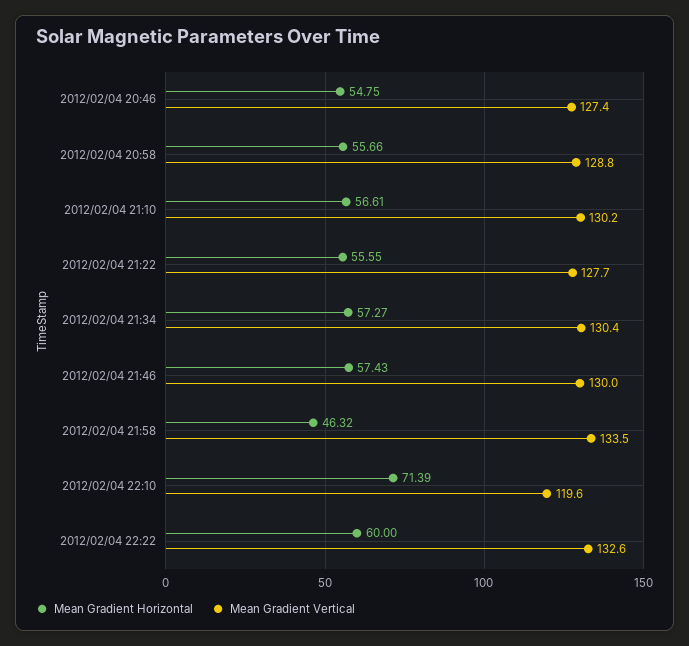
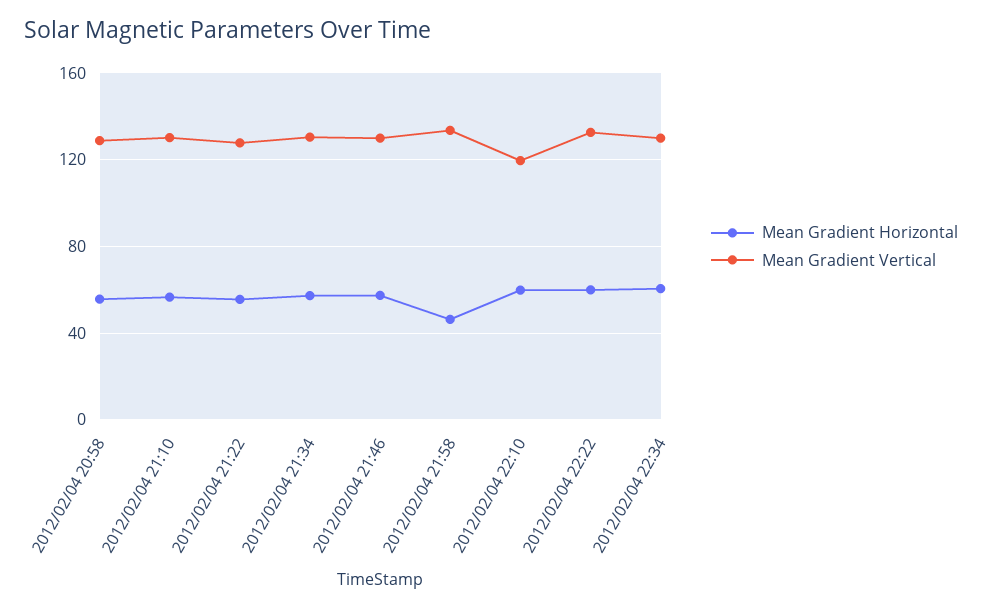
Mean Gradient Horizontal, 2012/02/04 20:46: 54.75 -> none
Mean Gradient Vertical, 2012/02/04 20:46: 127.4 -> none
Mean Gradient Horizontal, 2012/02/04 22:10: 71.39 -> 60
Mean Gradient Horizontal, 2012/02/04 22:34: none -> 60
Mean Gradient Vertical, 2012/02/04 22:34: none -> 130

